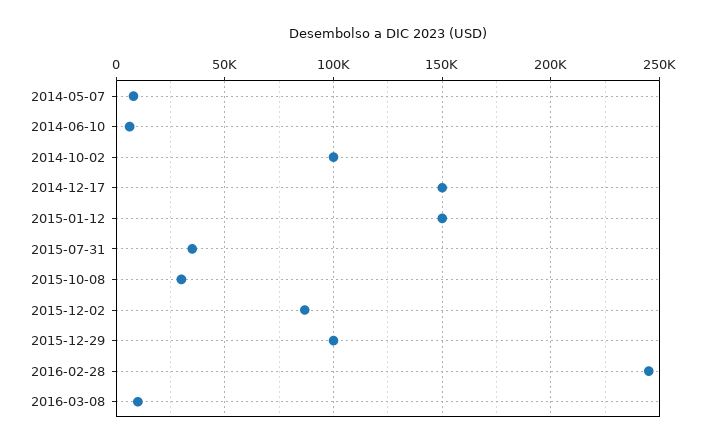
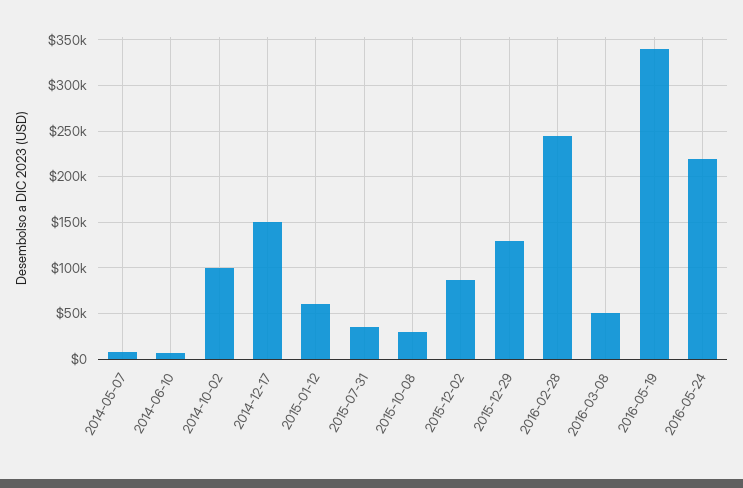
2015-01-12: 150000 -> 60000
2015-12-29: 100000 -> 130000
2016-03-08: 10000 -> 50000
2016-05-19: none -> 340000
2016-05-24: none -> 220000

